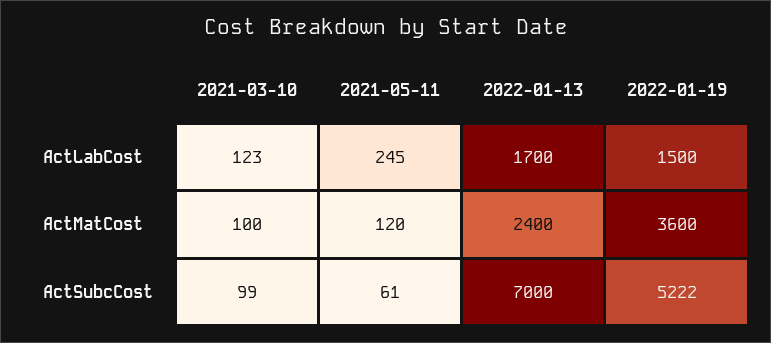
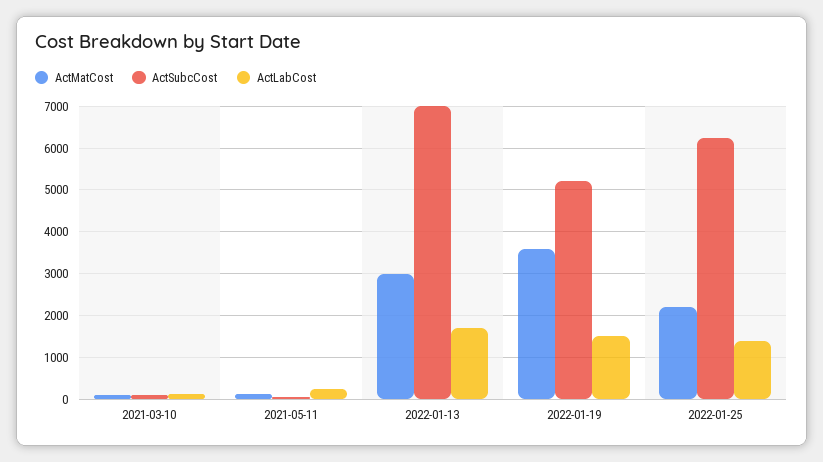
ActMatCost, 2022-01-13: 2400 -> 3000
ActMatCost, 2022-01-25: none -> 2200
ActSubcCost, 2022-01-25: none -> 6200
ActLabCost, 2022-01-25: none -> 1400

